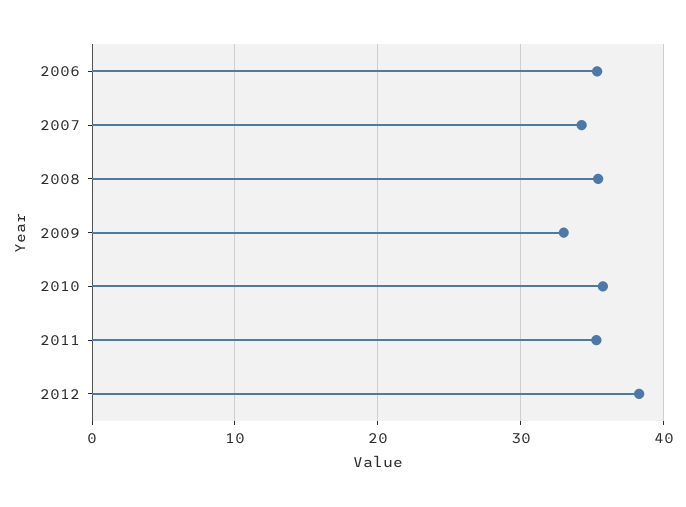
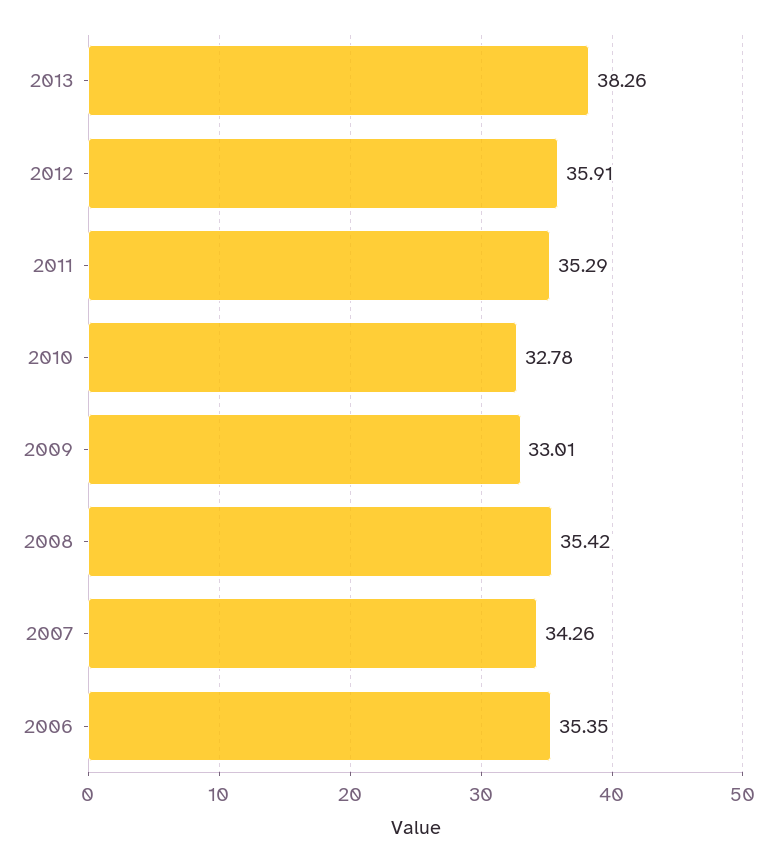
2010: 36 -> 32.78
2012: 38 -> 35.91
2013: none -> 38.26

